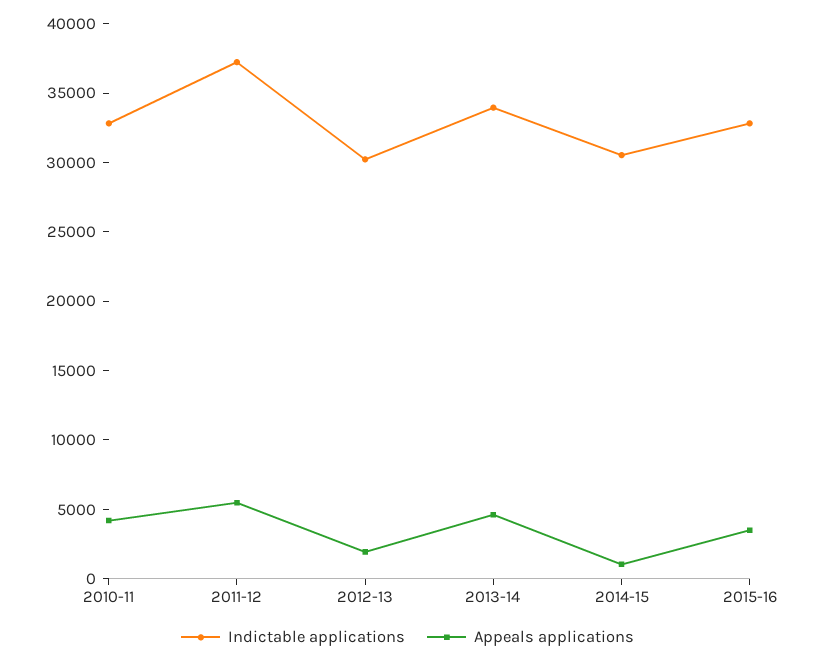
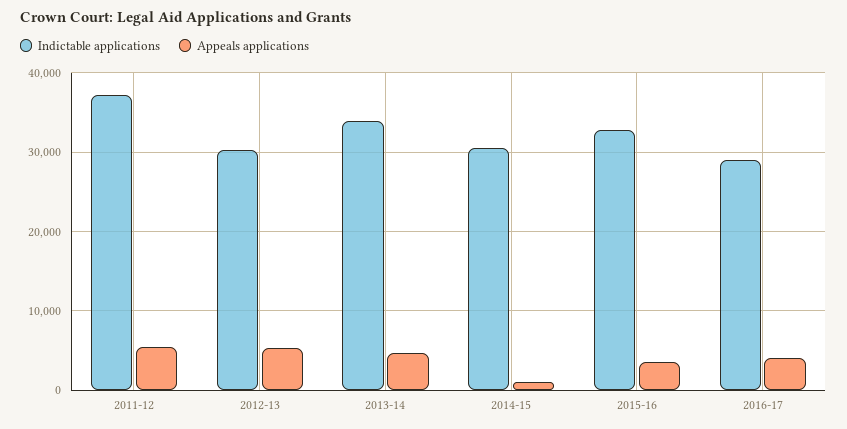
Indictable applications, 2010-11: 33000 -> none
Appeals applications, 2010-11: 4000 -> none
Appeals applications, 2012-13: 2000 -> 5000
Indictable applications, 2016-17: none -> 29000
Appeals applications, 2016-17: none -> 4000

